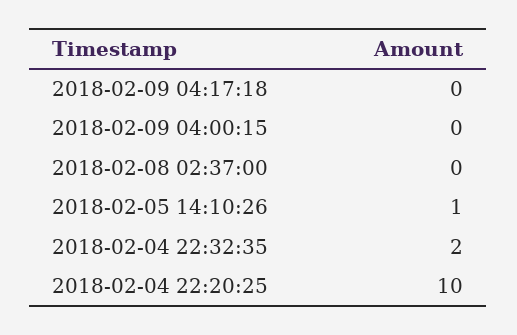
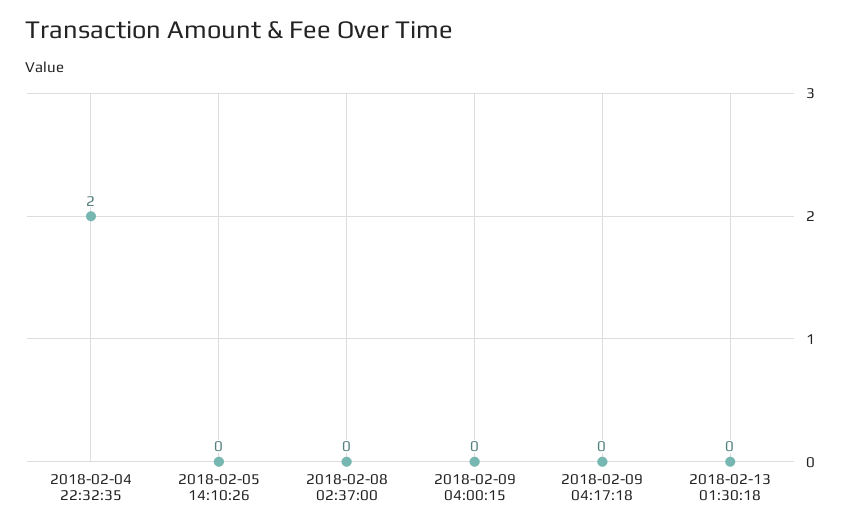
2018-02-05 14:10:26: 1 -> 0
2018-02-04 22:20:25: 10 -> none
2018-02-13 01:30:18: none -> 0

